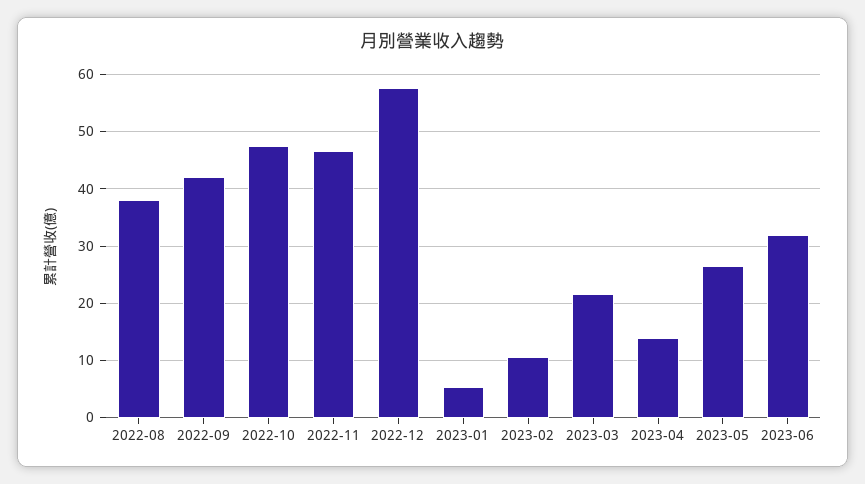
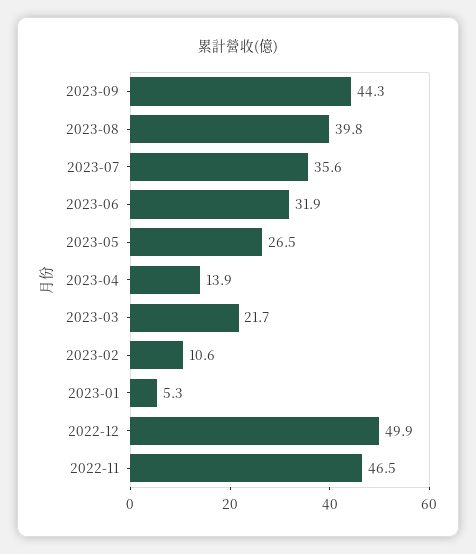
2022-08: 38 -> none
2022-09: 42 -> none
2022-10: 48 -> none
2022-12: 58 -> 49.9
2023-09: none -> 44.3
2023-08: none -> 39.8
2023-07: none -> 35.6

